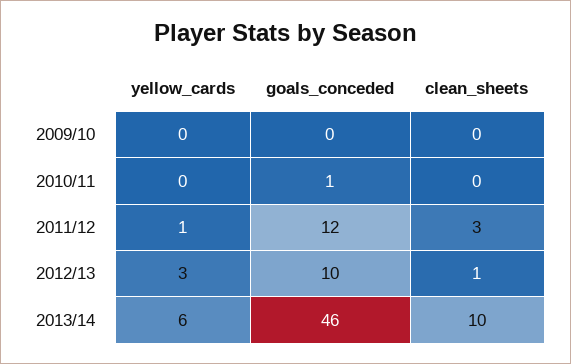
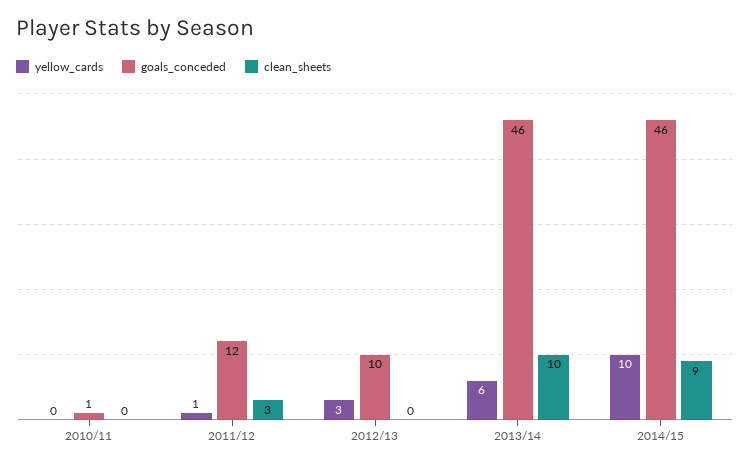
yellow_cards, 2009/10: 0 -> none
goals_conceded, 2009/10: 0 -> none
clean_sheets, 2009/10: 0 -> none
clean_sheets, 2012/13: 1 -> 0
yellow_cards, 2014/15: none -> 10
goals_conceded, 2014/15: none -> 46
clean_sheets, 2014/15: none -> 9

